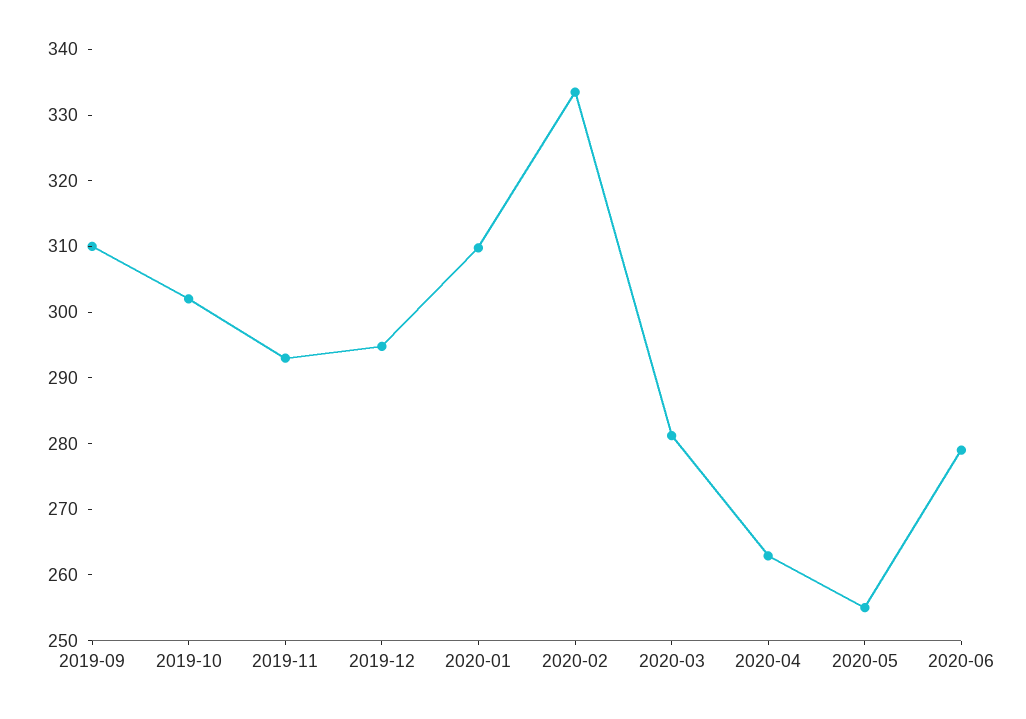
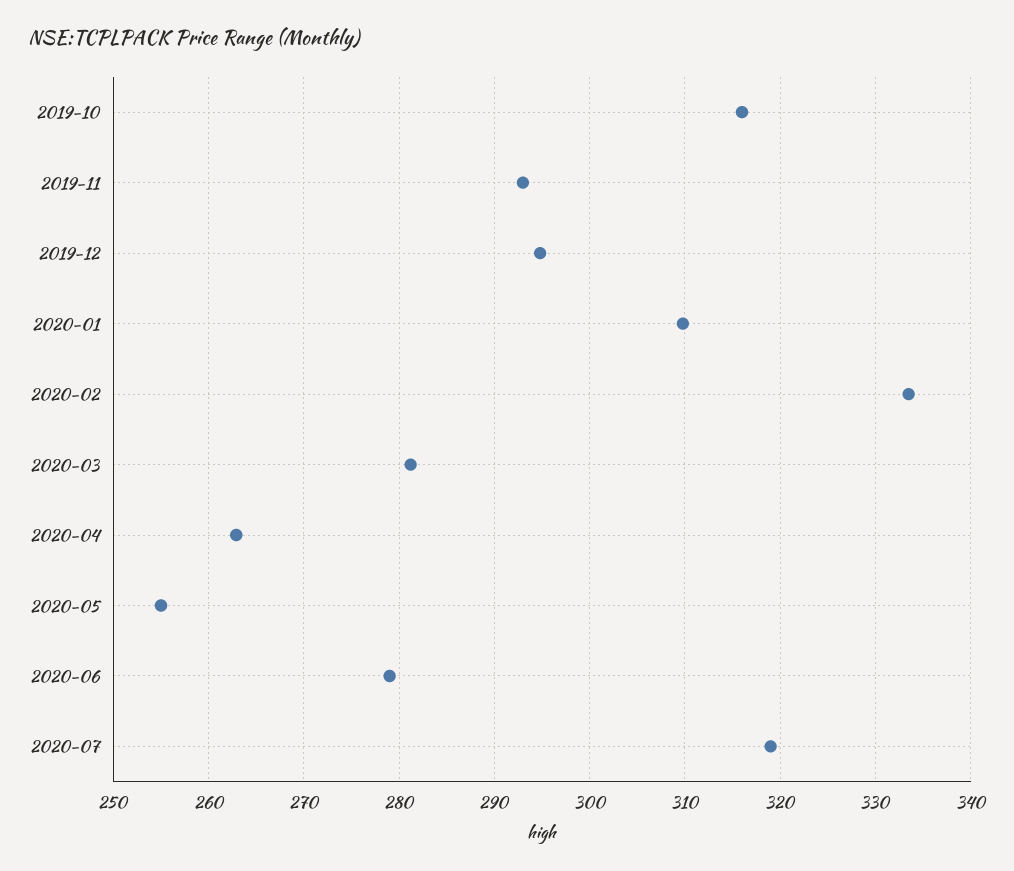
2019-09: 310 -> none
2019-10: 302 -> 316
2020-07: none -> 319

